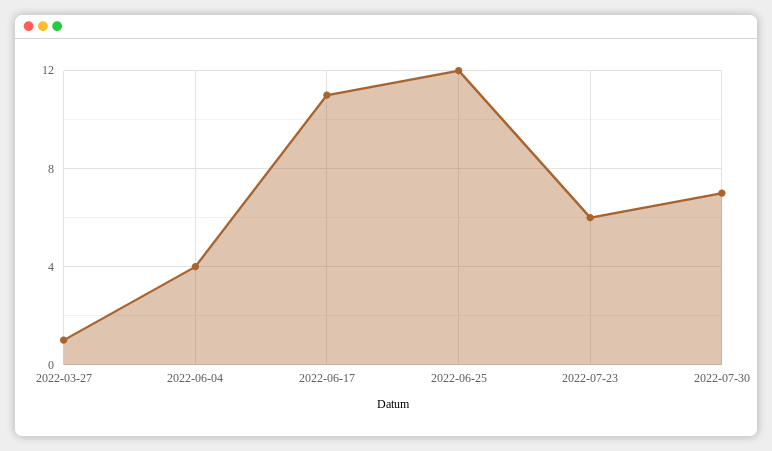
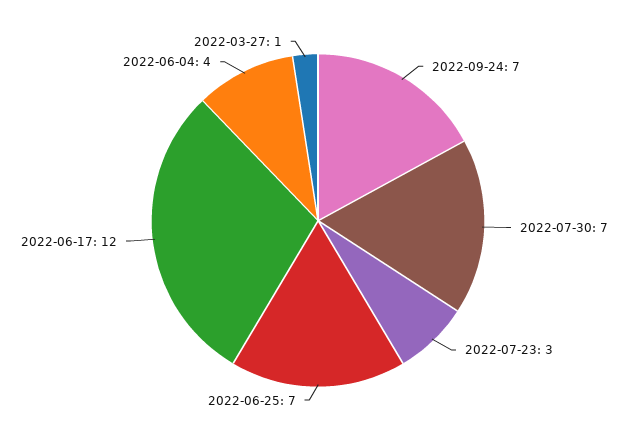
2022-06-17: 11 -> 12
2022-06-25: 12 -> 7
2022-07-23: 6 -> 3
2022-09-24: none -> 7

